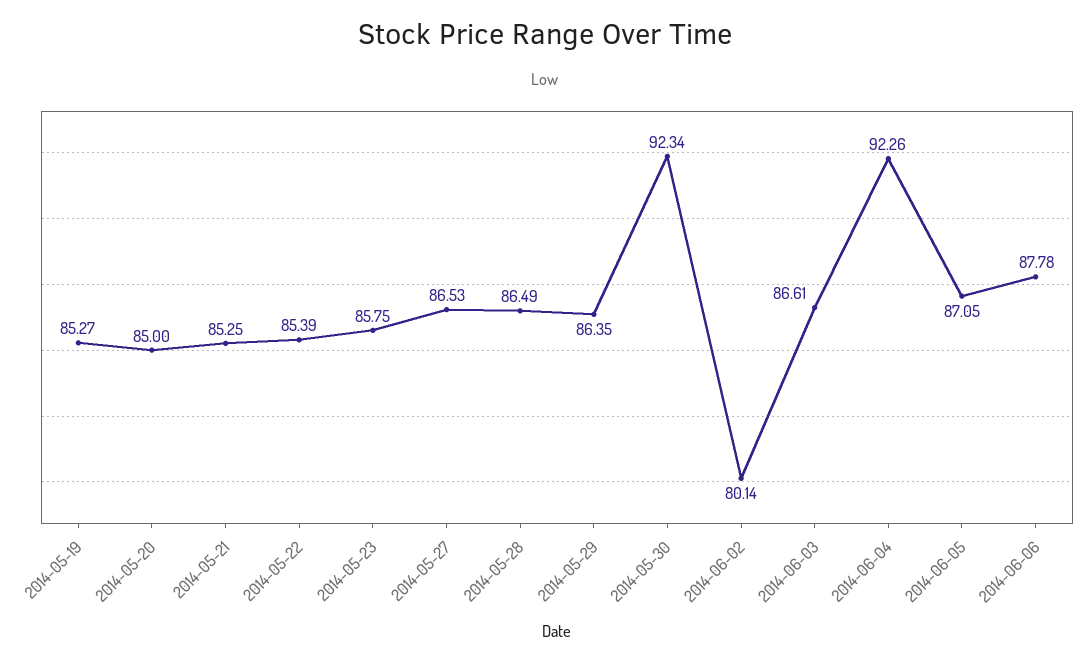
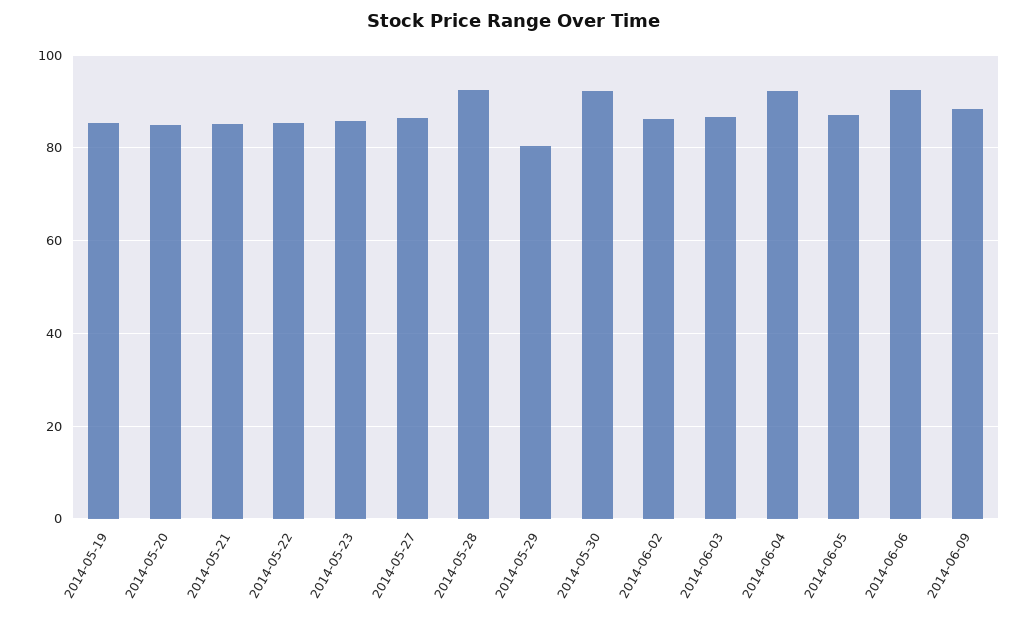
2014-05-28: 86.49 -> 92
2014-05-29: 86.35 -> 80
2014-06-02: 80.14 -> 86
2014-06-06: 87.78 -> 92
2014-06-09: none -> 88

